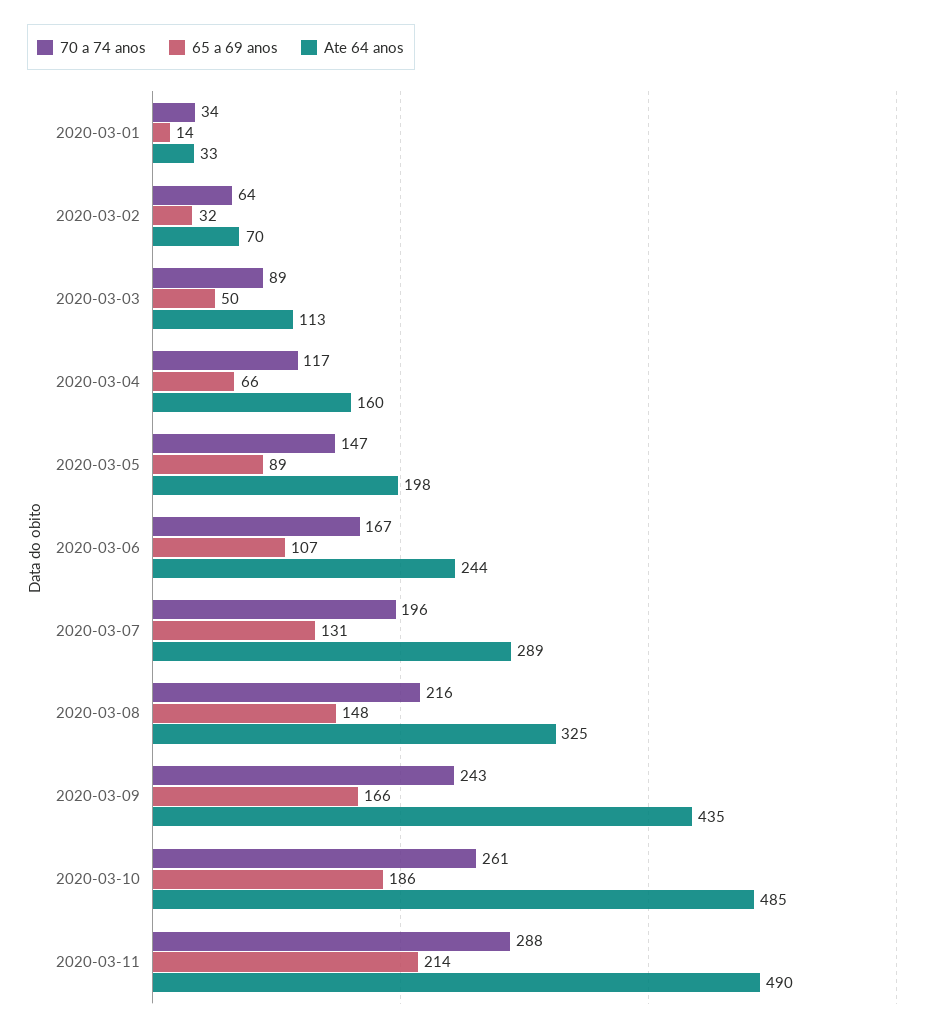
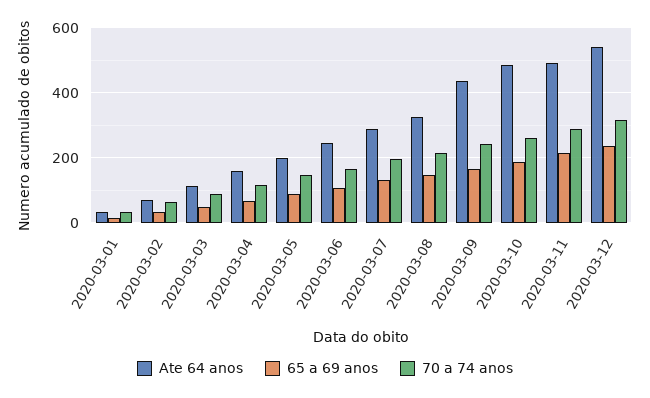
Ate 64 anos, 2020-03-12: none -> 540
65 a 69 anos, 2020-03-12: none -> 240
70 a 74 anos, 2020-03-12: none -> 320

